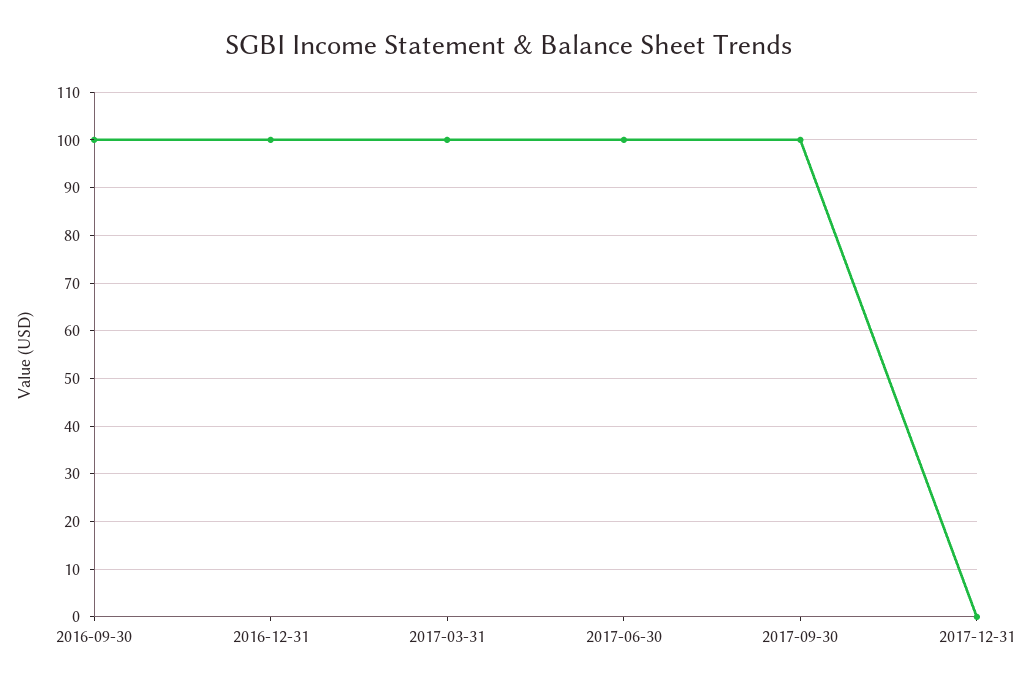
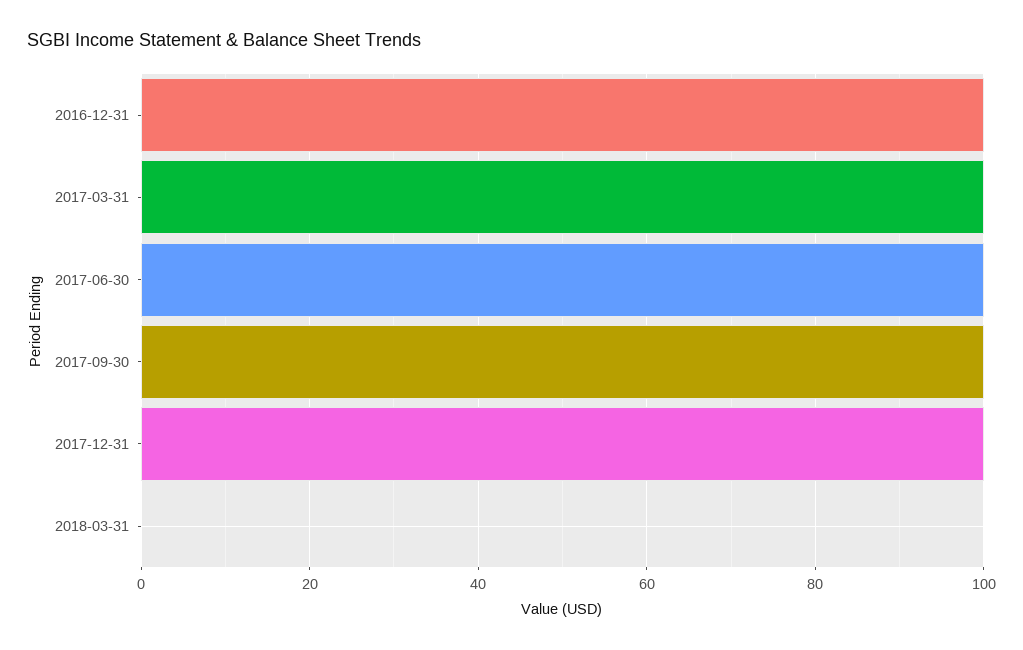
2016-09-30: 100 -> none
2017-12-31: 0 -> 100
2018-03-31: none -> 0

